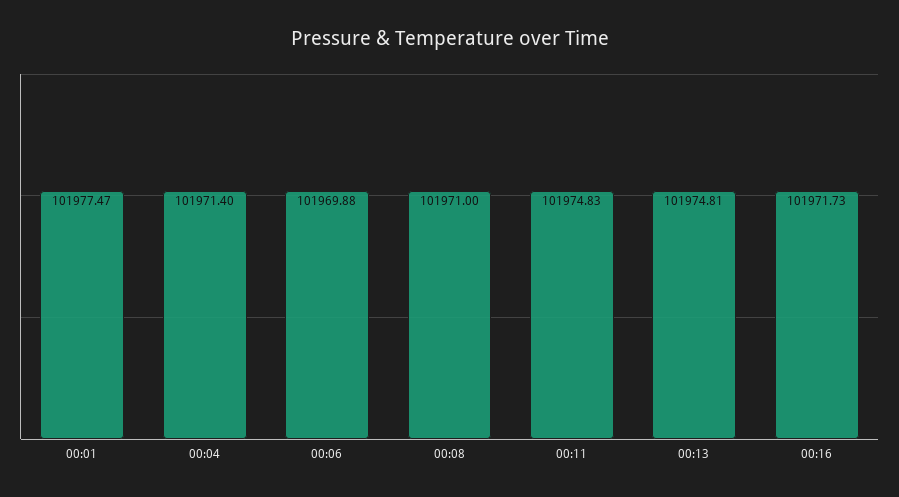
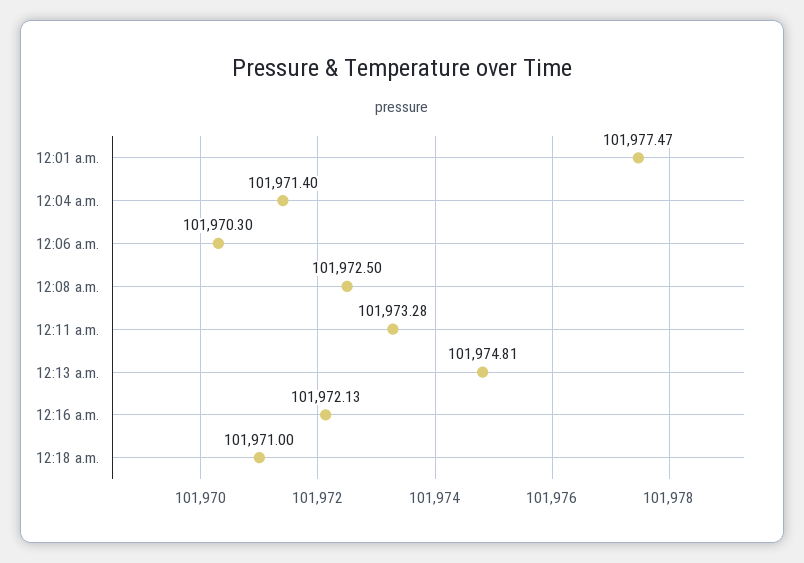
00:06: 101969.88 -> 101970.3
00:08: 101971 -> 101972.5
00:11: 101974.83 -> 101973.28
00:16: 101971.73 -> 101972.13
12:18 a.m.: none -> 101971

